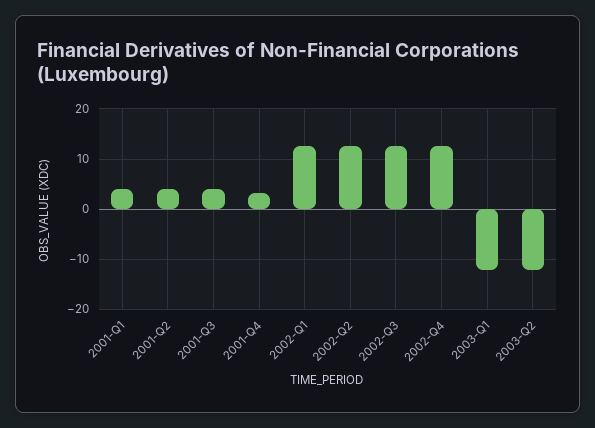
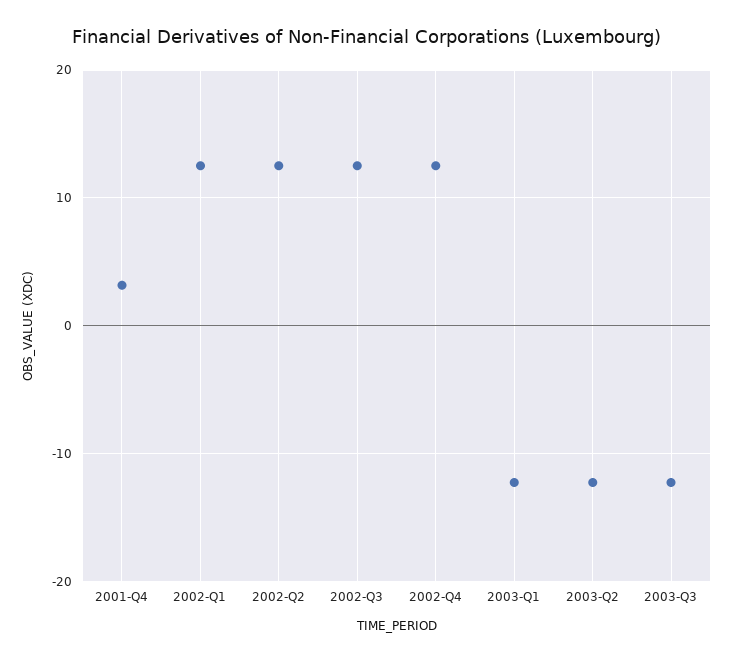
2001-Q1: 4 -> none
2001-Q2: 4 -> none
2001-Q3: 4 -> none
2003-Q3: none -> -12

